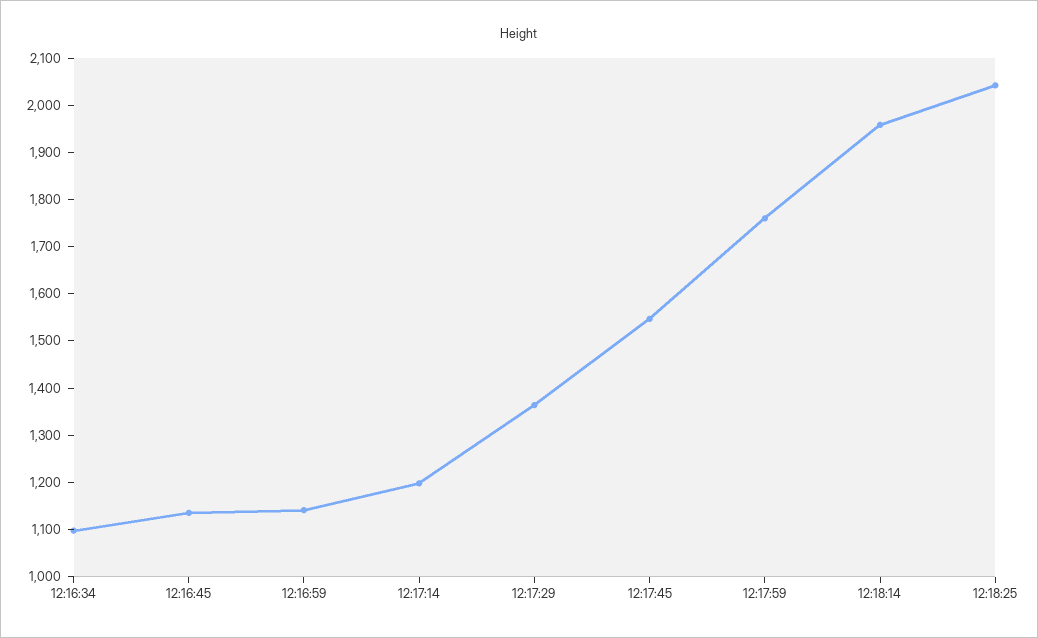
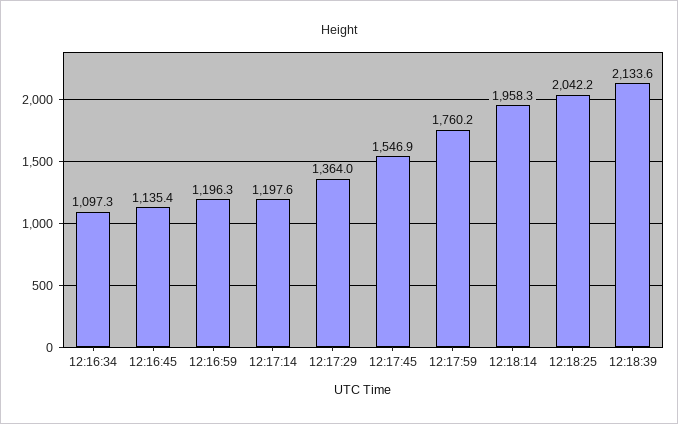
12:16:59: 1140 -> 1196.3
12:18:39: none -> 2133.6

